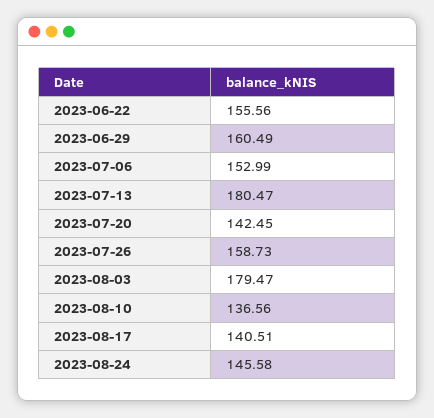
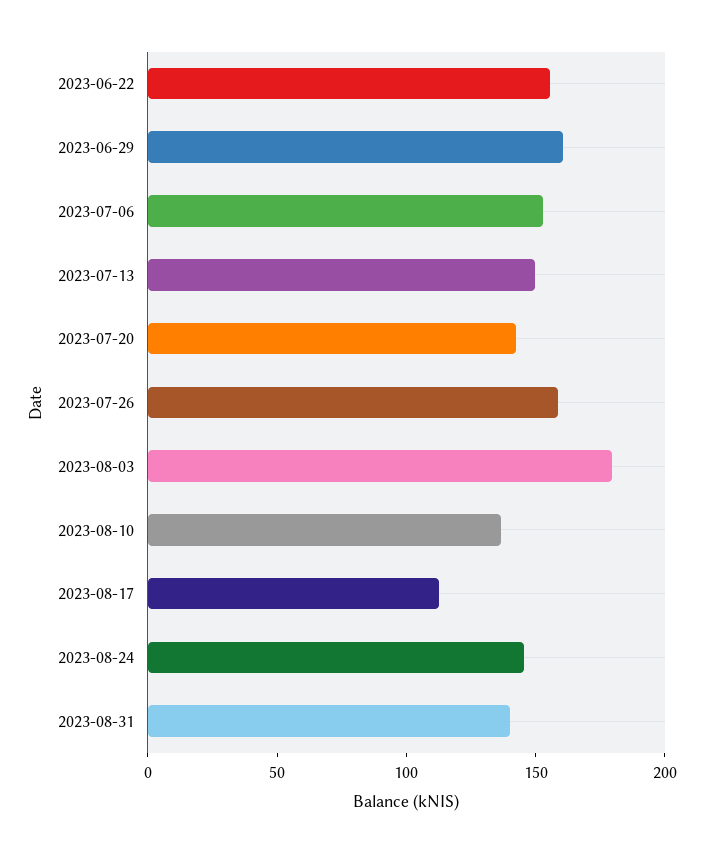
2023-07-13: 180.47 -> 150
2023-08-17: 140.51 -> 110
2023-08-31: none -> 140

